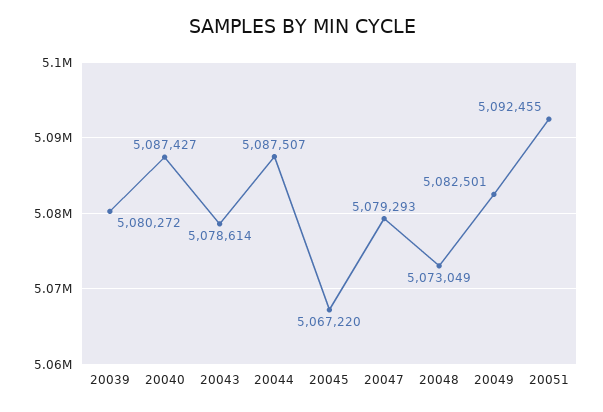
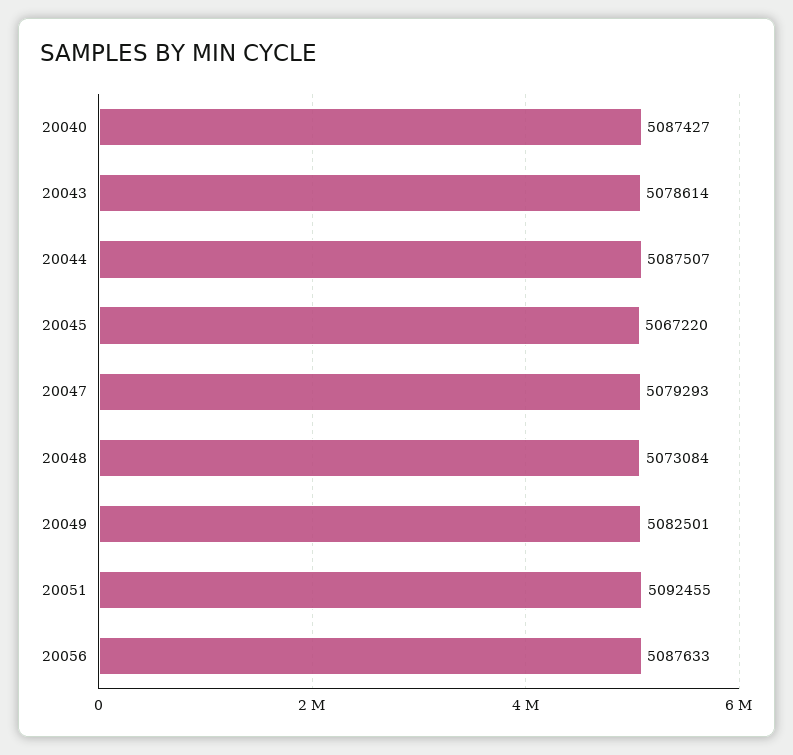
20039: 5080272 -> none
20048: 5073049 -> 5073084
20056: none -> 5087633

